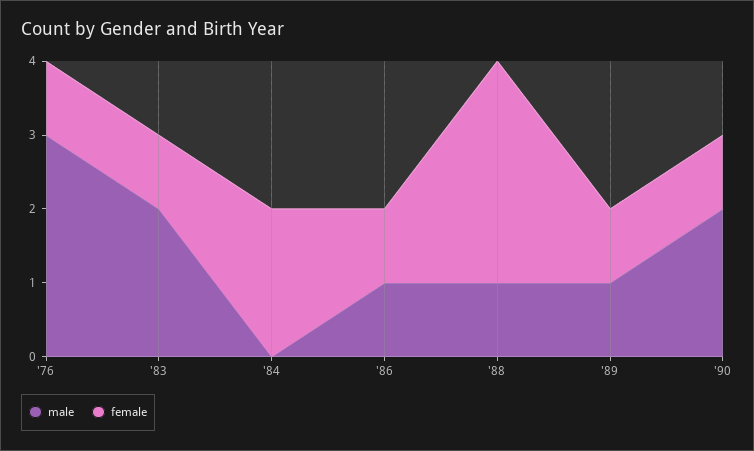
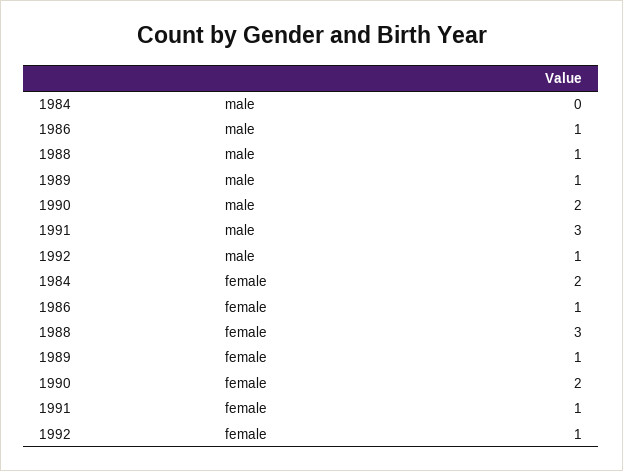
male, '76: 3 -> none
female, '76: 1 -> none
male, '83: 2 -> none
female, '83: 1 -> none
female, '90: 1 -> 2
male, 1991: none -> 3
male, 1992: none -> 1
female, 1991: none -> 1
female, 1992: none -> 1

